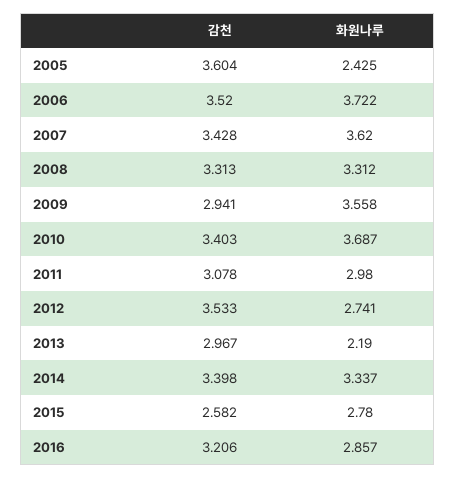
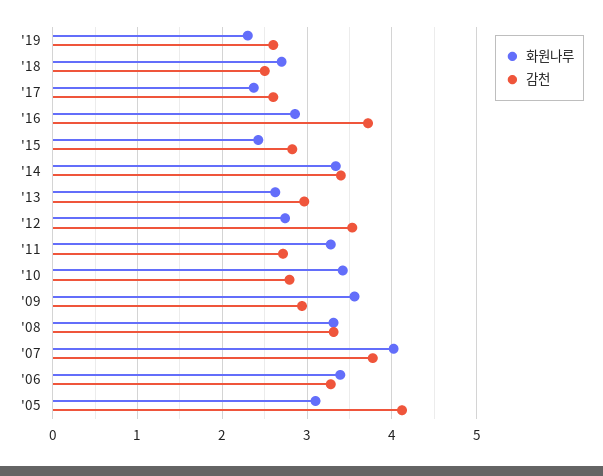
감천, 2005: 3.604 -> 4.1
화원나루, 2005: 2.425 -> 3.1
감천, 2006: 3.52 -> 3.3
화원나루, 2006: 3.722 -> 3.4
감천, 2007: 3.428 -> 3.8
화원나루, 2007: 3.62 -> 4
감천, 2010: 3.403 -> 2.8
화원나루, 2010: 3.687 -> 3.4
감천, 2011: 3.078 -> 2.7
화원나루, 2011: 2.98 -> 3.3
화원나루, 2013: 2.19 -> 2.6
감천, 2015: 2.582 -> 2.8
화원나루, 2015: 2.78 -> 2.4
감천, 2016: 3.206 -> 3.7
화원나루, '19: none -> 2.3
감천, '19: none -> 2.6
화원나루, '18: none -> 2.7
감천, '18: none -> 2.5
화원나루, '17: none -> 2.4
감천, '17: none -> 2.6

